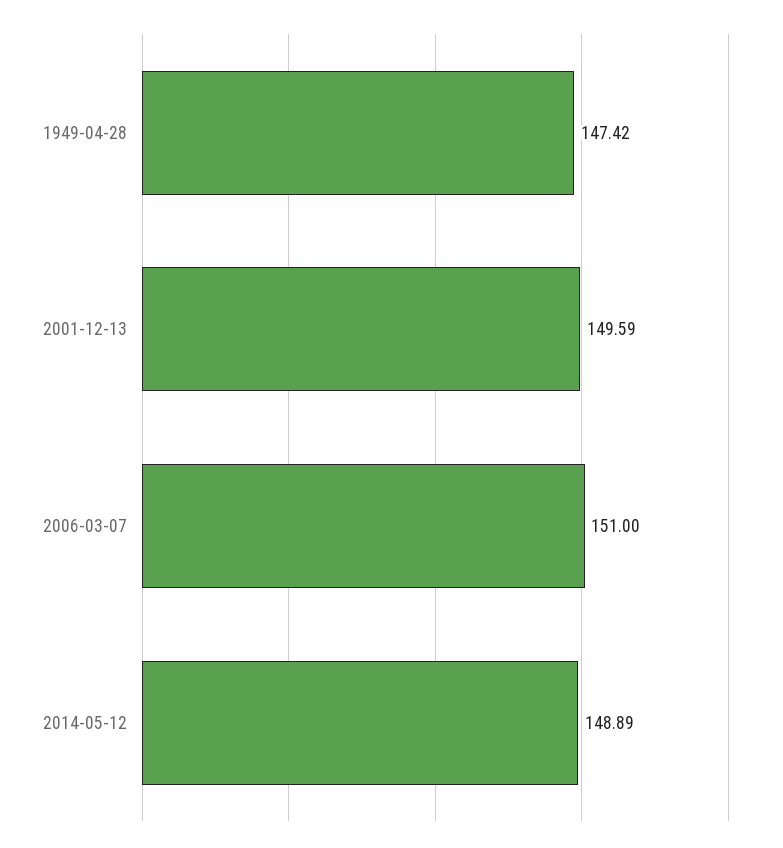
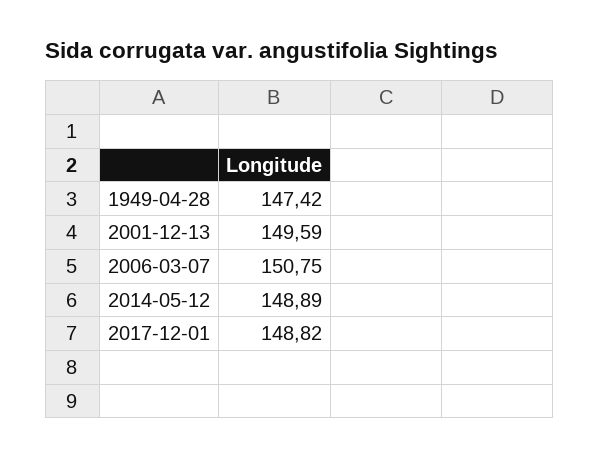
2006-03-07: 151 -> 150.75
2017-12-01: none -> 148.82

